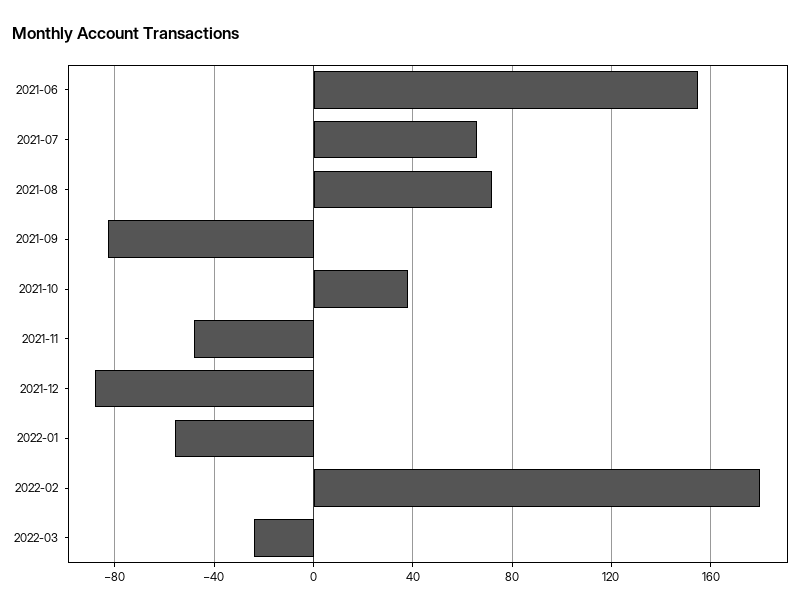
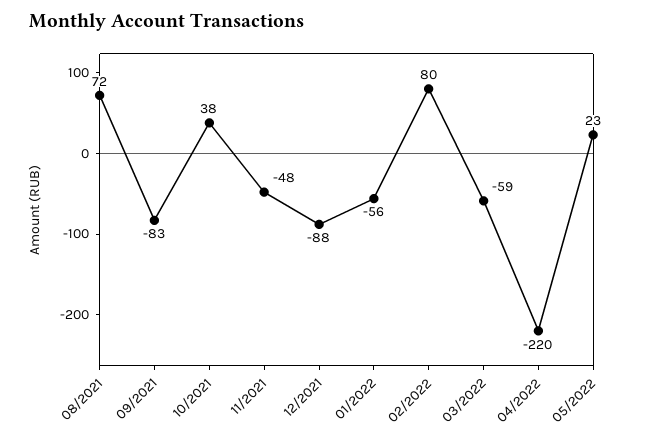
2021-06: 155 -> none
2021-07: 65 -> none
2022-02: 180 -> 80
2022-03: -25 -> -59
04/2022: none -> -220
05/2022: none -> 23

